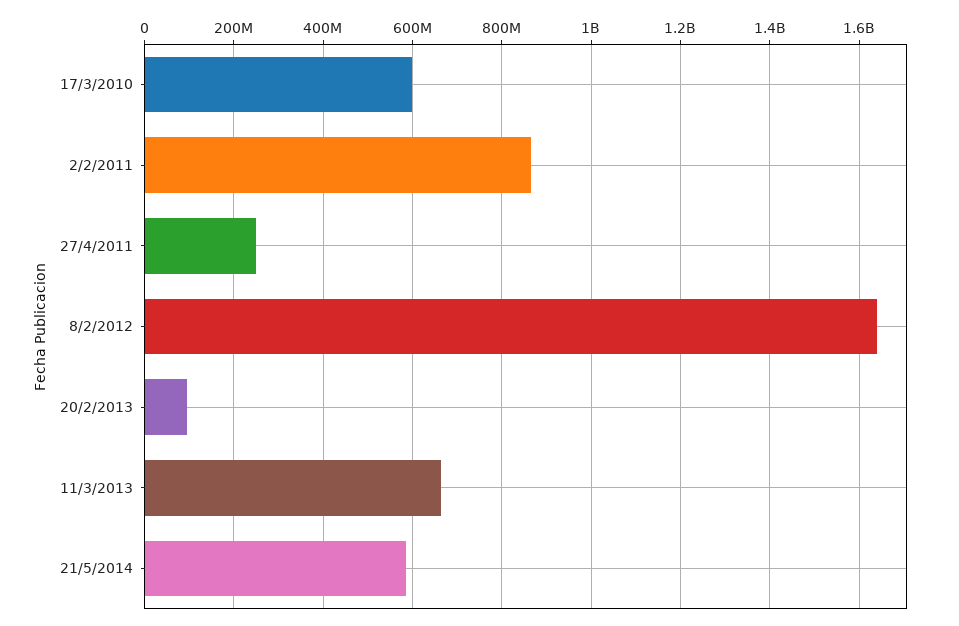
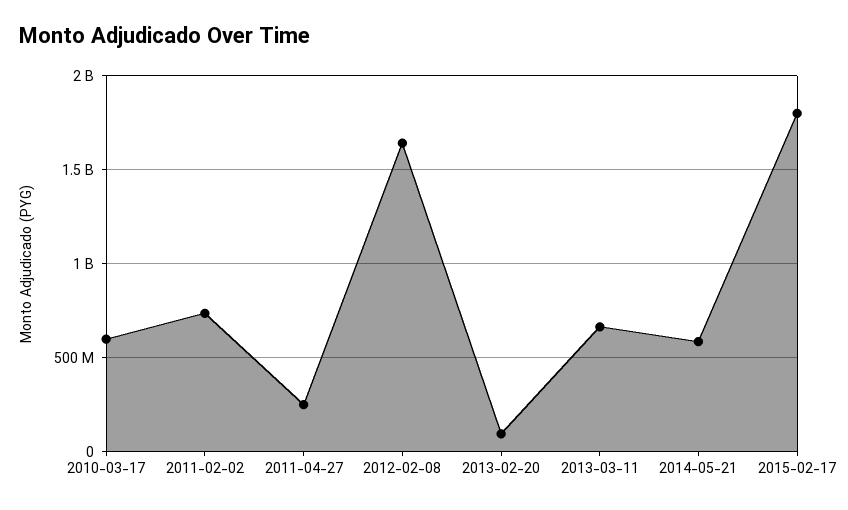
2/2/2011: 860000000 -> 750000000
2015-02-17: none -> 1800000000

